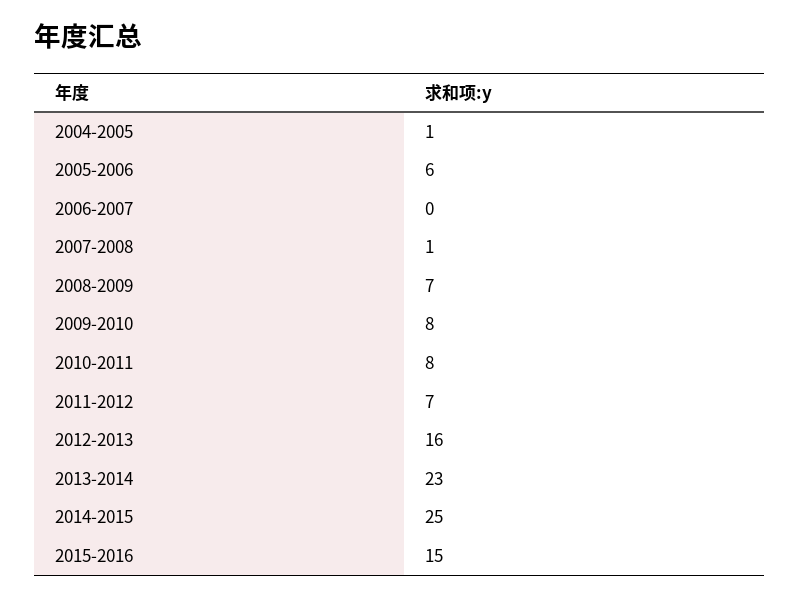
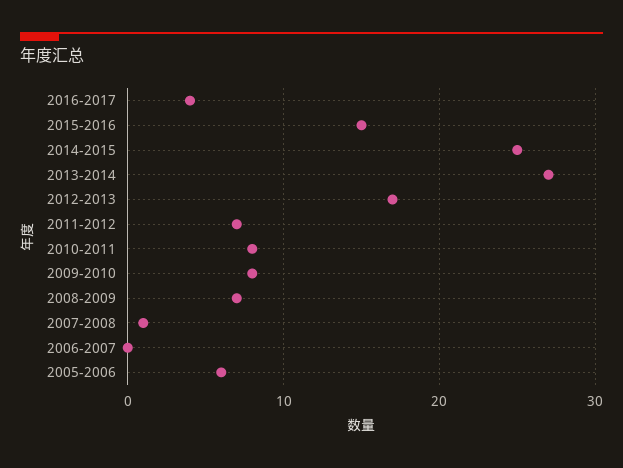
2004-2005: 1 -> none
2012-2013: 16 -> 17
2013-2014: 23 -> 27
2016-2017: none -> 4

